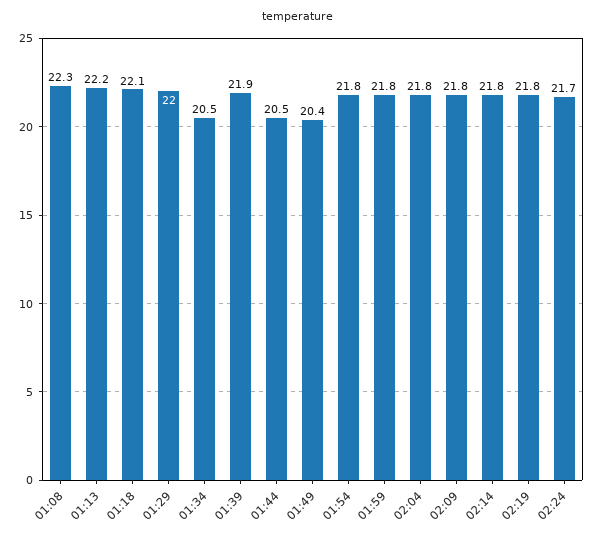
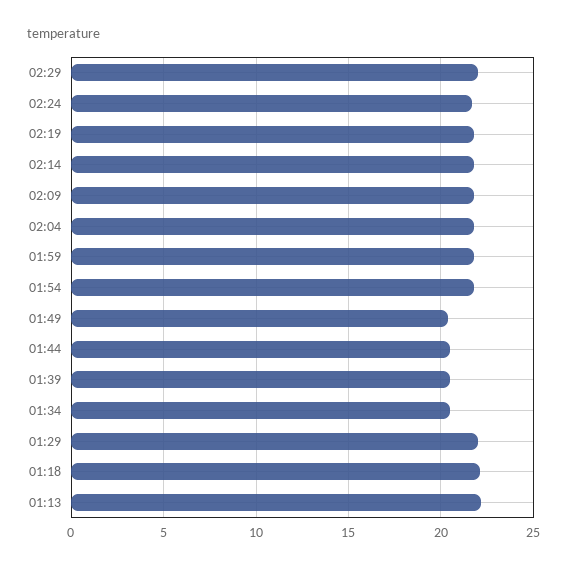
01:08: 22.3 -> none
01:39: 21.9 -> 20.5
02:29: none -> 22

